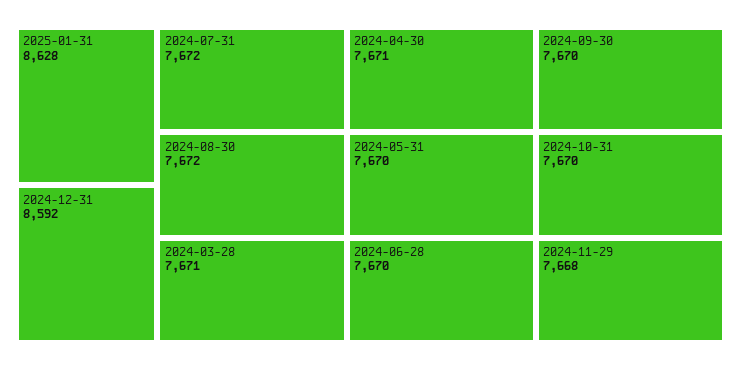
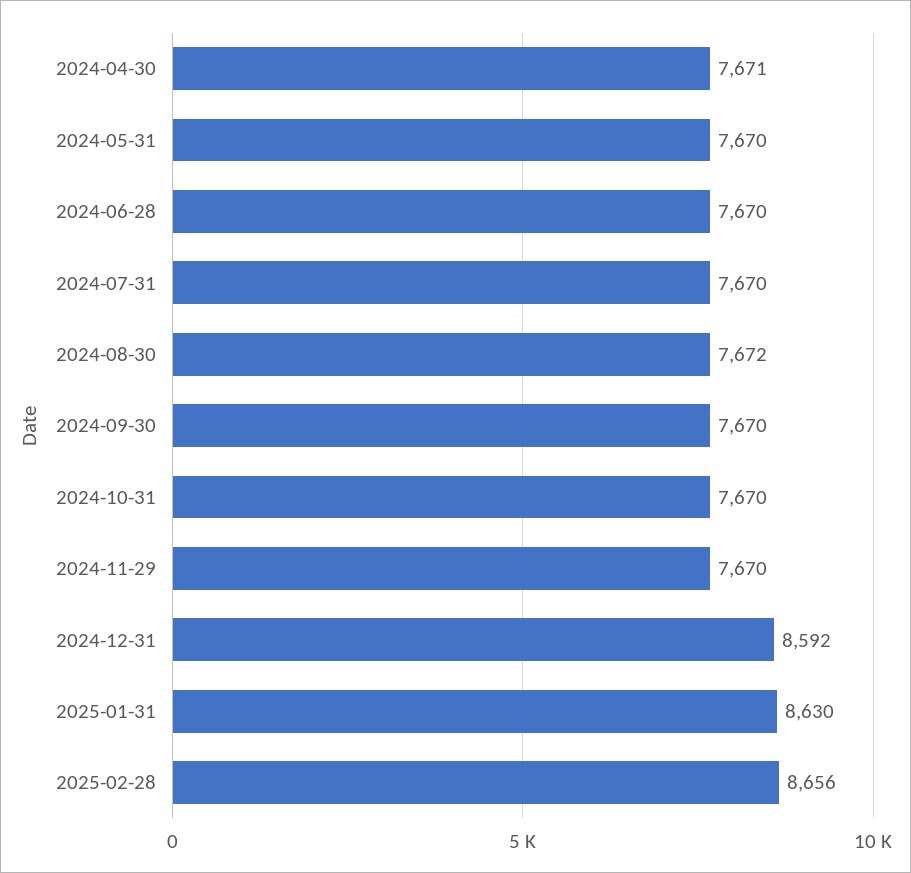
2025-01-31: 8628 -> 8630
2024-07-31: 7672 -> 7670
2024-03-28: 7671 -> none
2024-11-29: 7668 -> 7670
2025-02-28: none -> 8656

